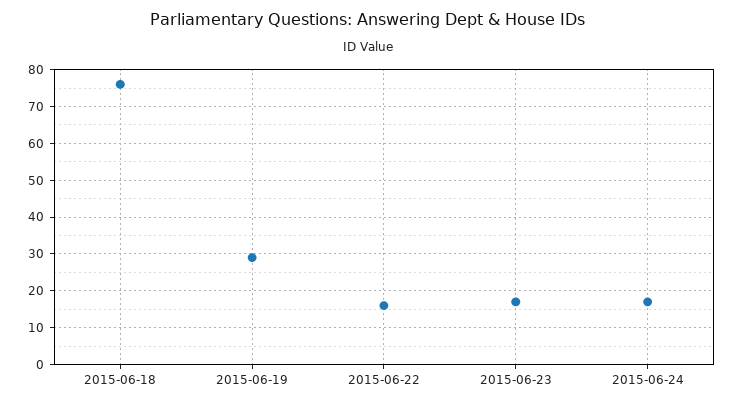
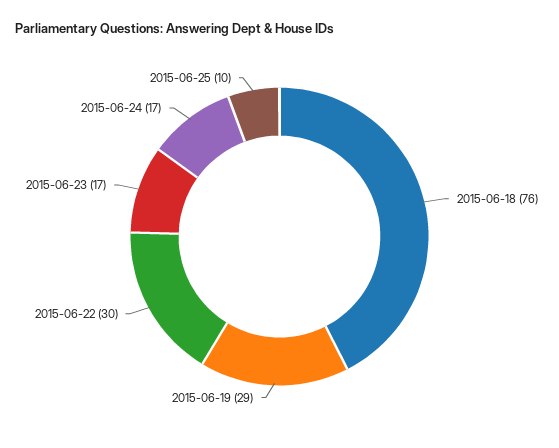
2015-06-22: 15 -> 30
2015-06-25: none -> 10

